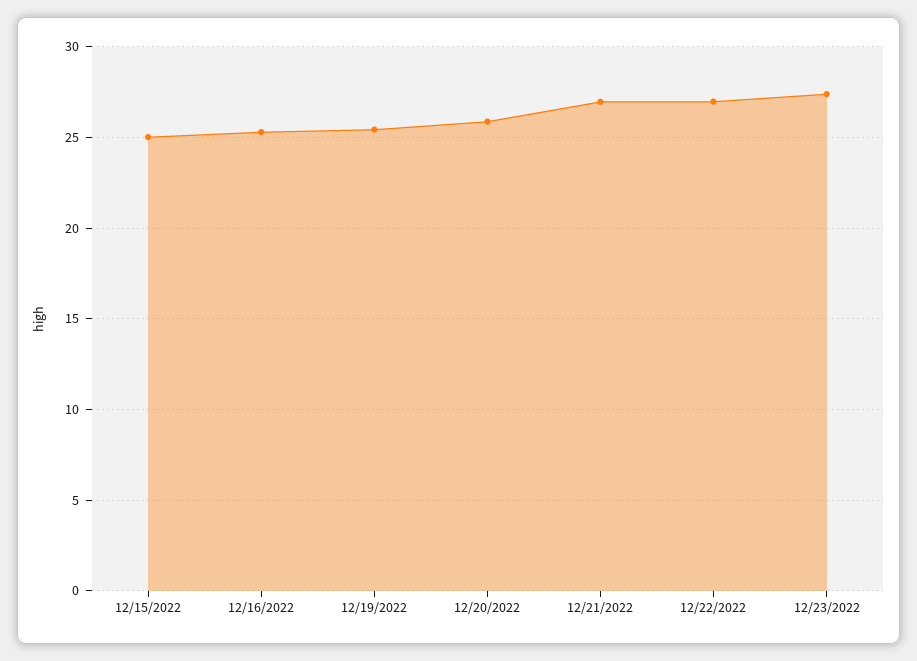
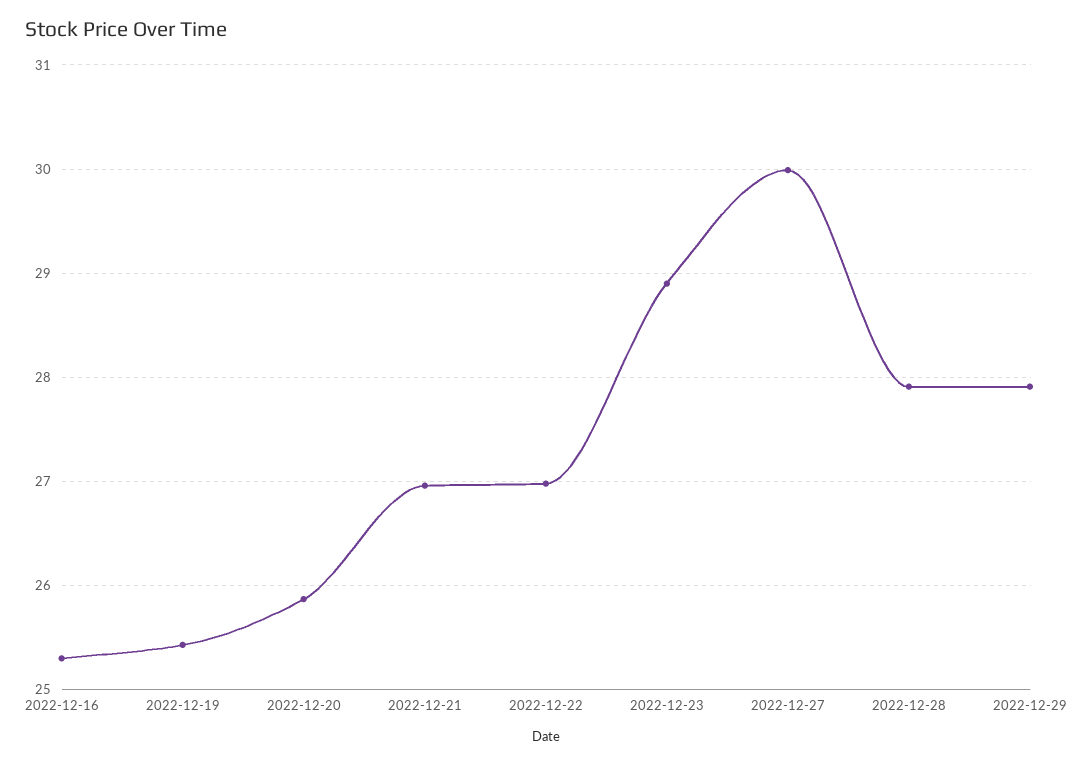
12/15/2022: 25 -> none
12/23/2022: 27.5 -> 28.9
2022-12-27: none -> 30
2022-12-28: none -> 27.9
2022-12-29: none -> 27.9

